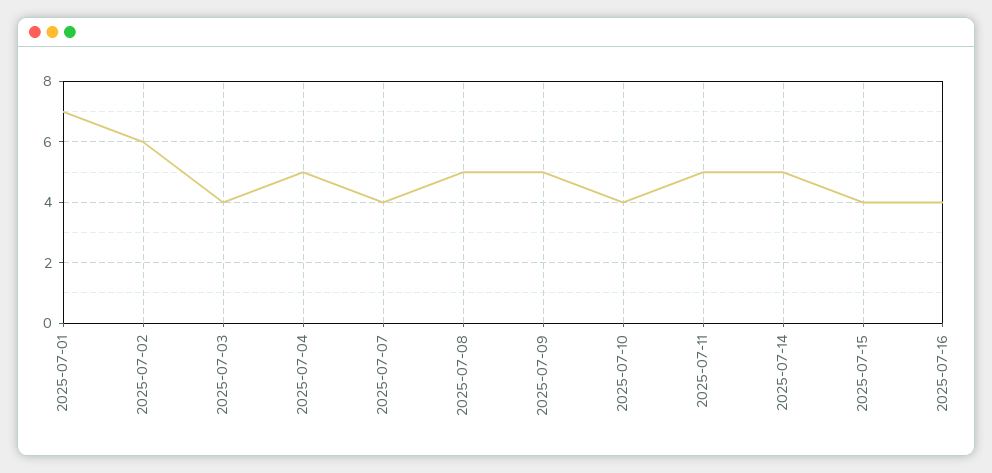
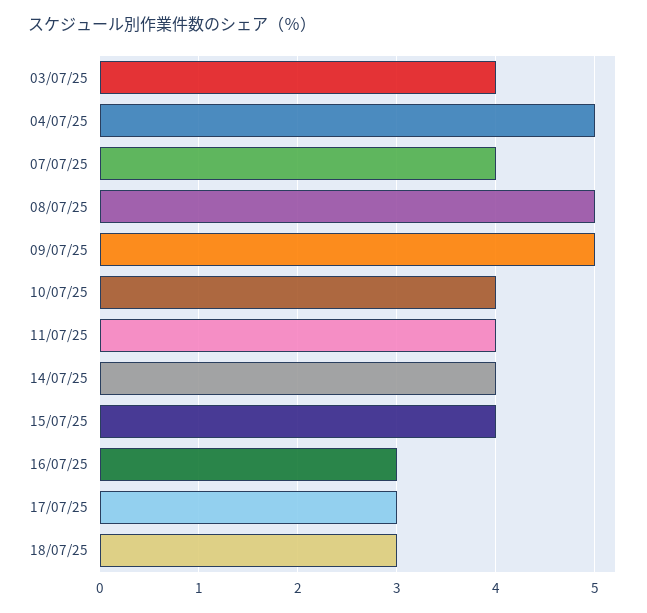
2025-07-01: 7 -> none
2025-07-02: 6 -> none
2025-07-11: 5 -> 4
2025-07-14: 5 -> 4
2025-07-16: 4 -> 3
17/07/25: none -> 3
18/07/25: none -> 3

